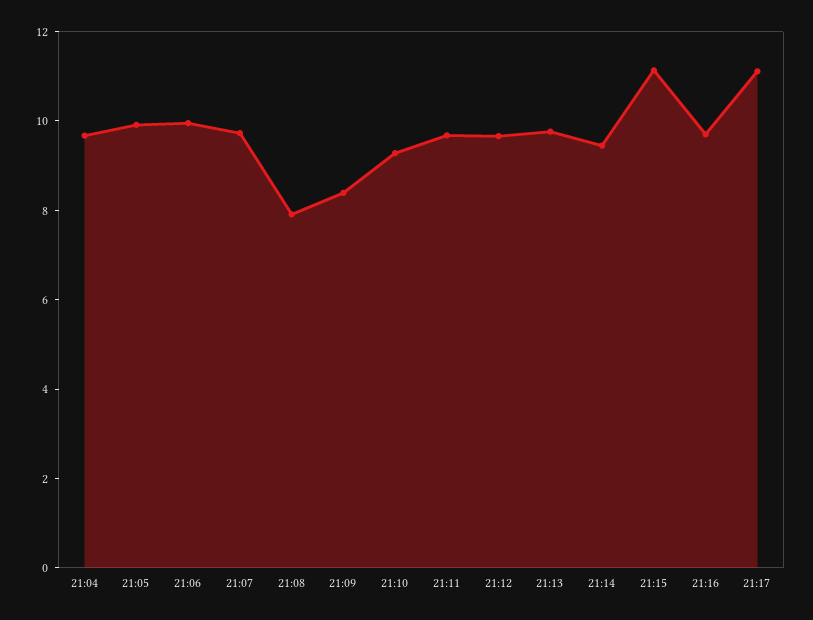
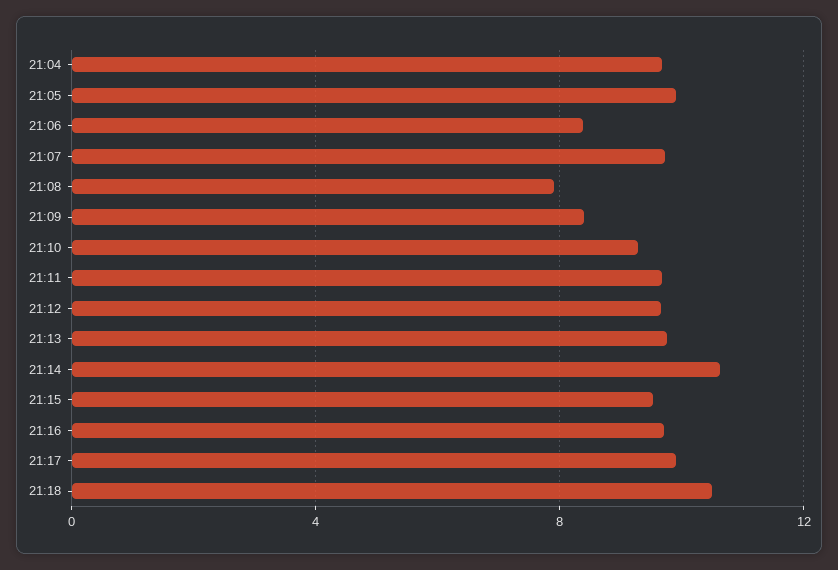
21:06: 10 -> 8.5
21:14: 9.5 -> 10.5
21:15: 11 -> 9.5
21:17: 11 -> 10
21:18: none -> 10.5

